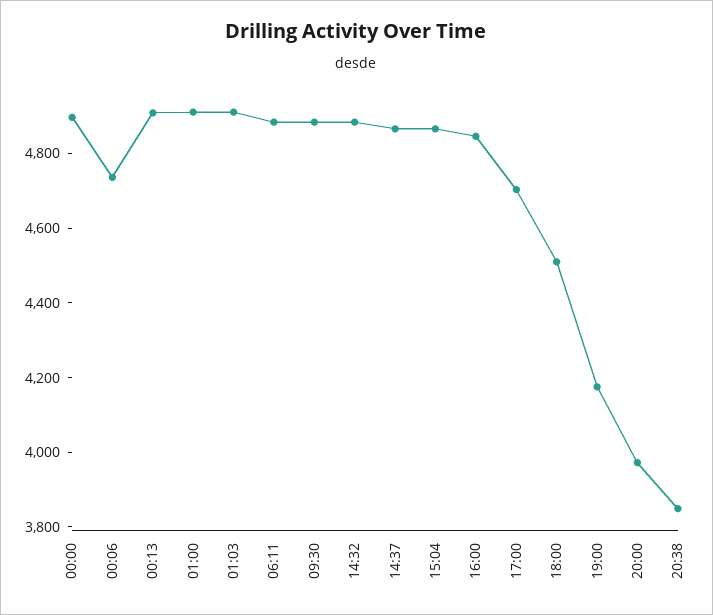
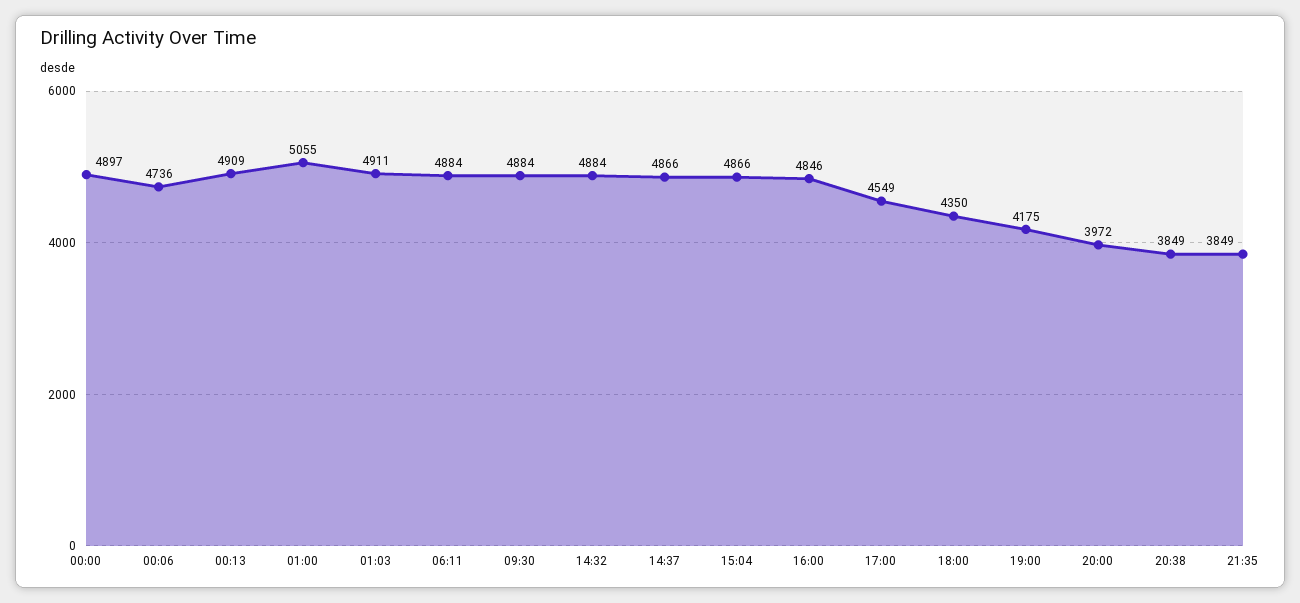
01:00: 4900 -> 5055
17:00: 4700 -> 4549
18:00: 4500 -> 4350
21:35: none -> 3849

